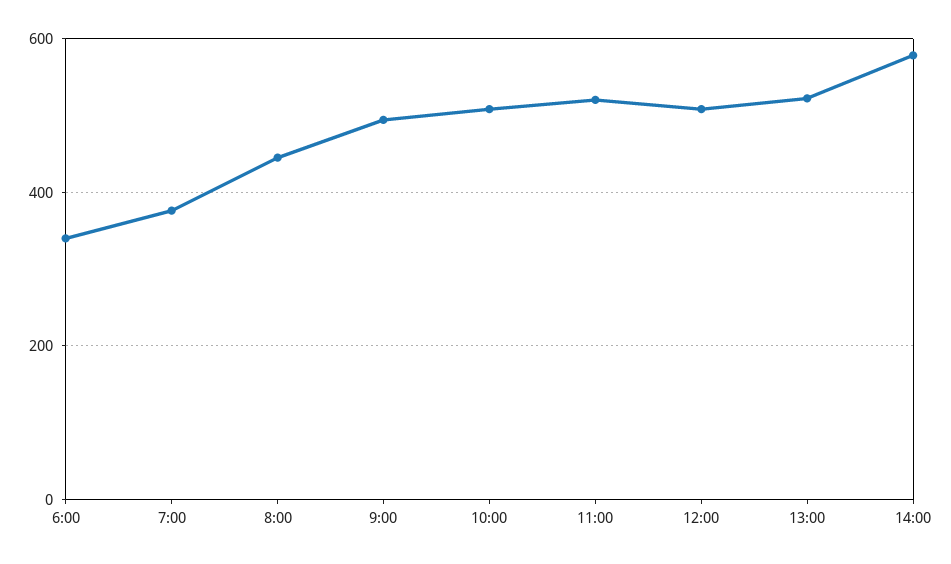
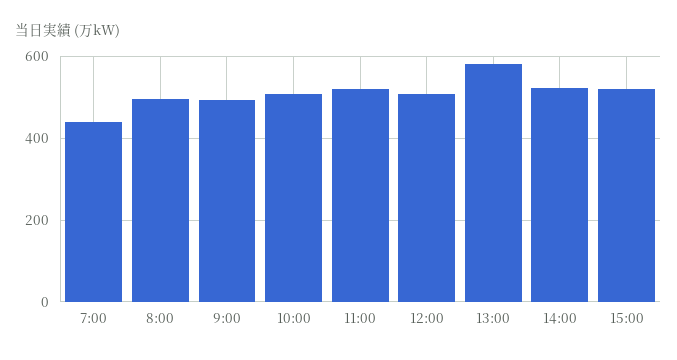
6:00: 340 -> none
7:00: 380 -> 440
8:00: 440 -> 500
13:00: 520 -> 580
14:00: 580 -> 520
15:00: none -> 520

